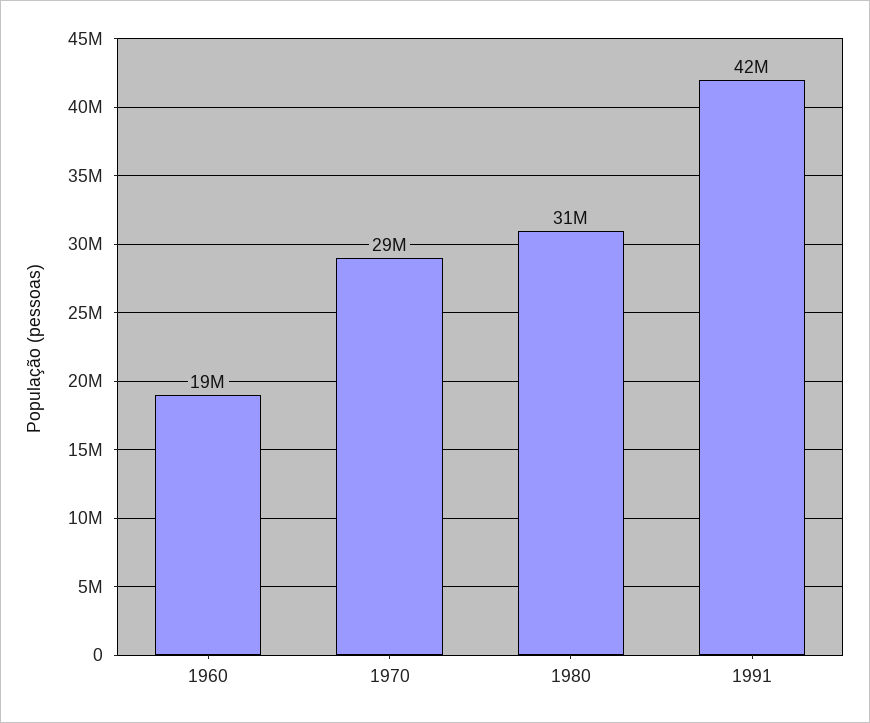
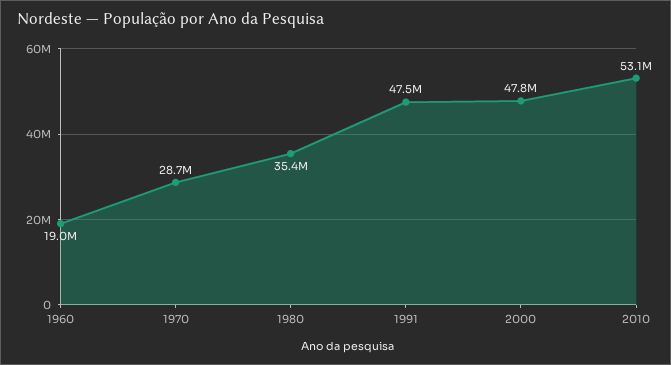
1980: 31000000 -> 35400000
1991: 42000000 -> 47500000
2000: none -> 47800000
2010: none -> 53100000

